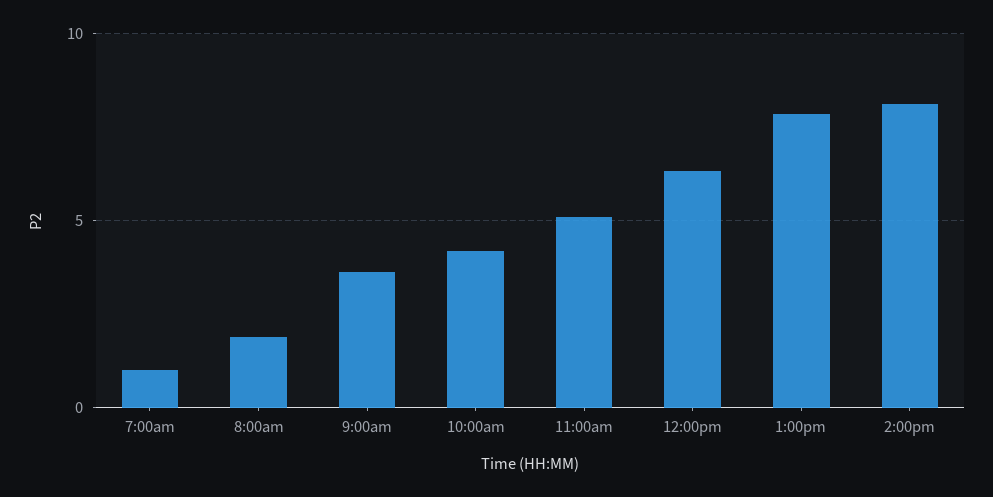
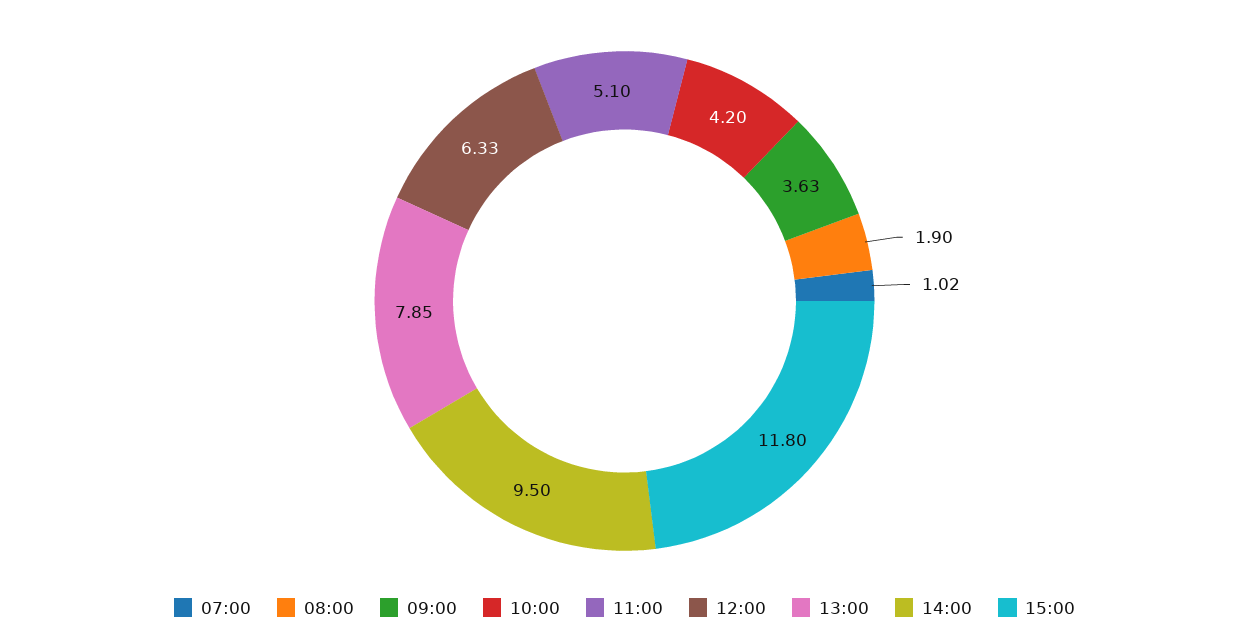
2:00pm: 8 -> 9.5
15:00: none -> 11.8

